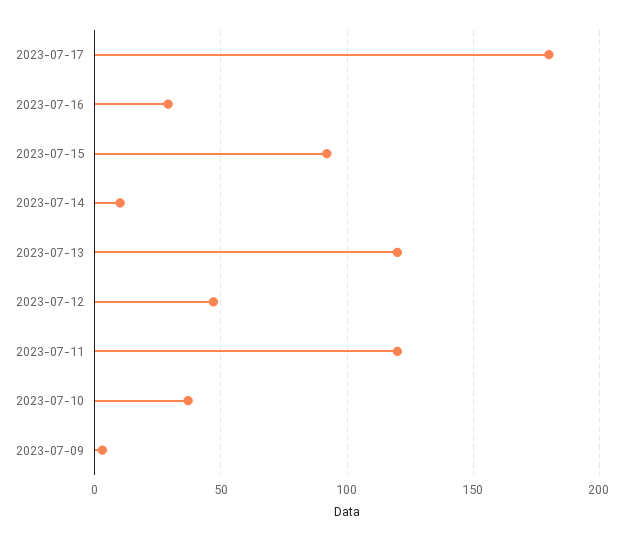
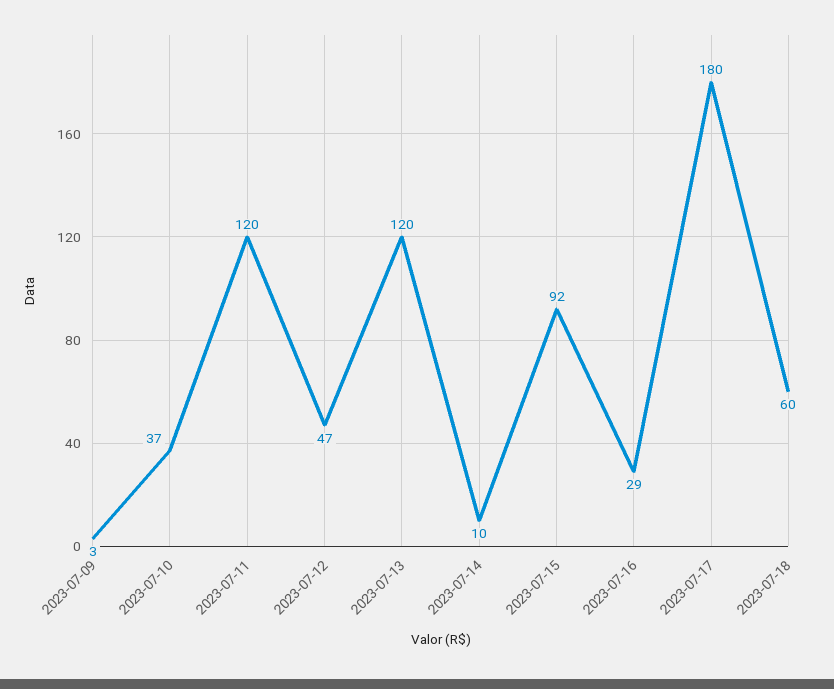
2023-07-18: none -> 60

